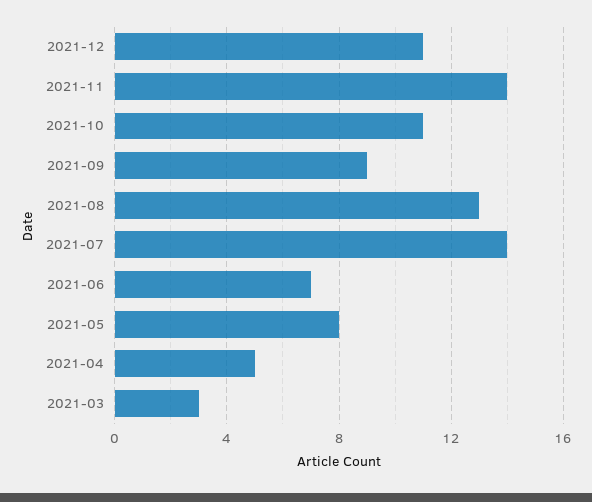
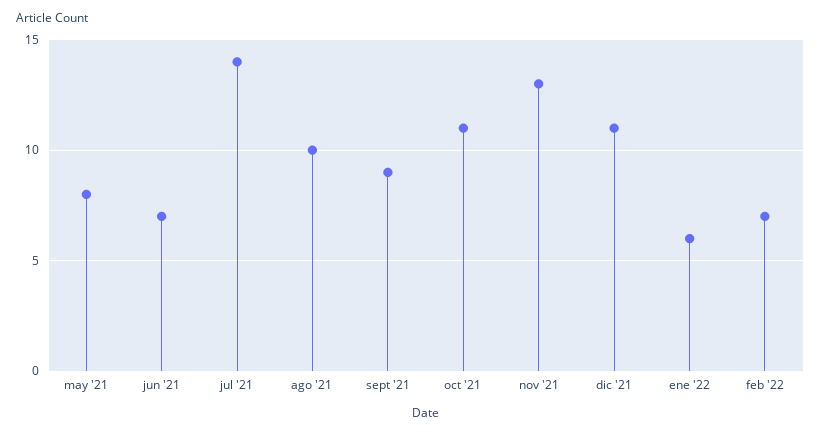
2021-11: 14 -> 13
2021-08: 13 -> 10
2021-04: 5 -> none
2021-03: 3 -> none
ene '22: none -> 6
feb '22: none -> 7

